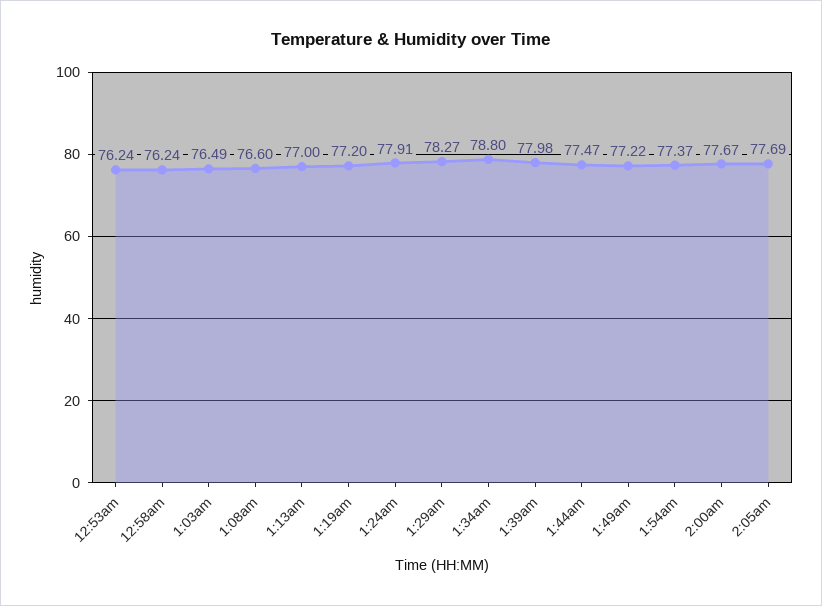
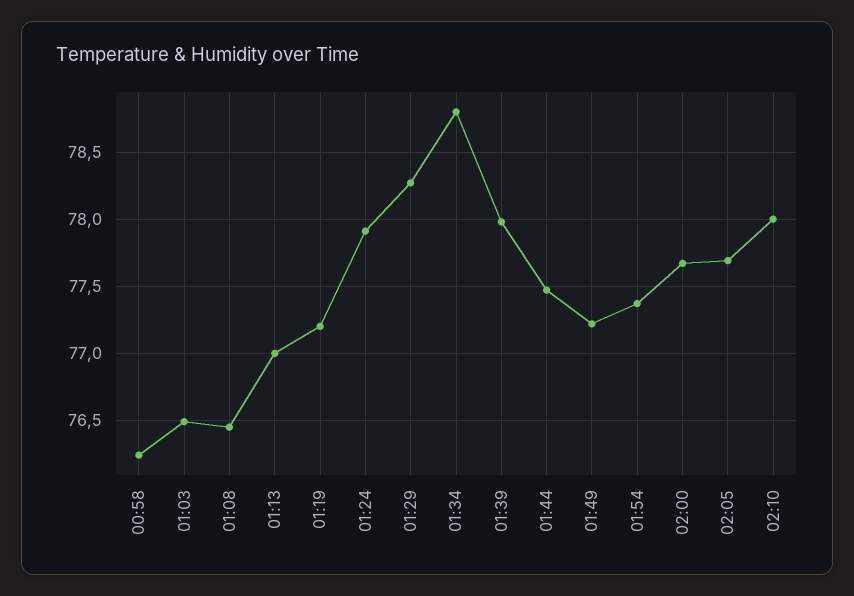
12:53am: 76.24 -> none
1:08am: 76.6 -> 76.45
02:10: none -> 78

